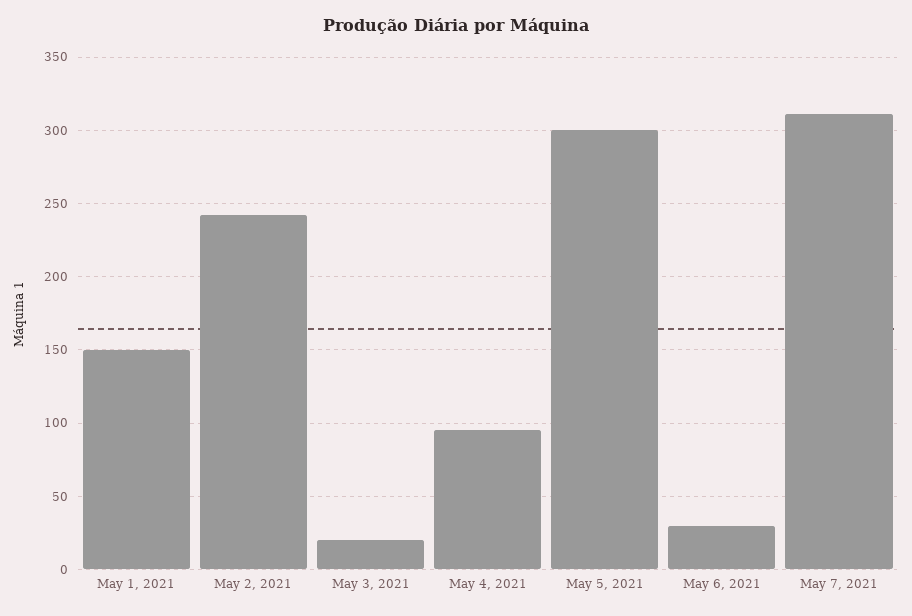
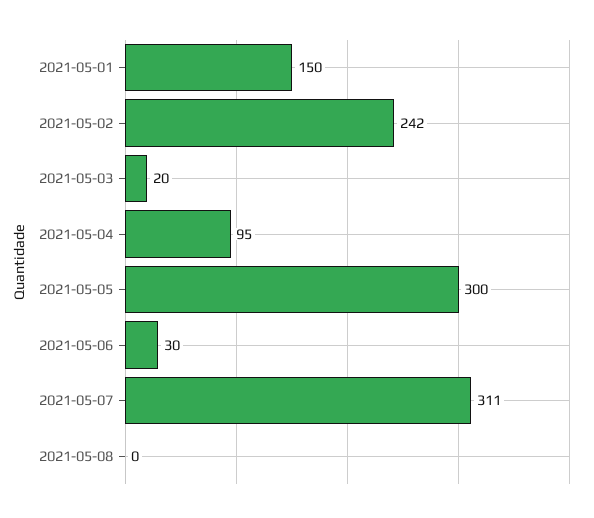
2021-05-08: none -> 0

